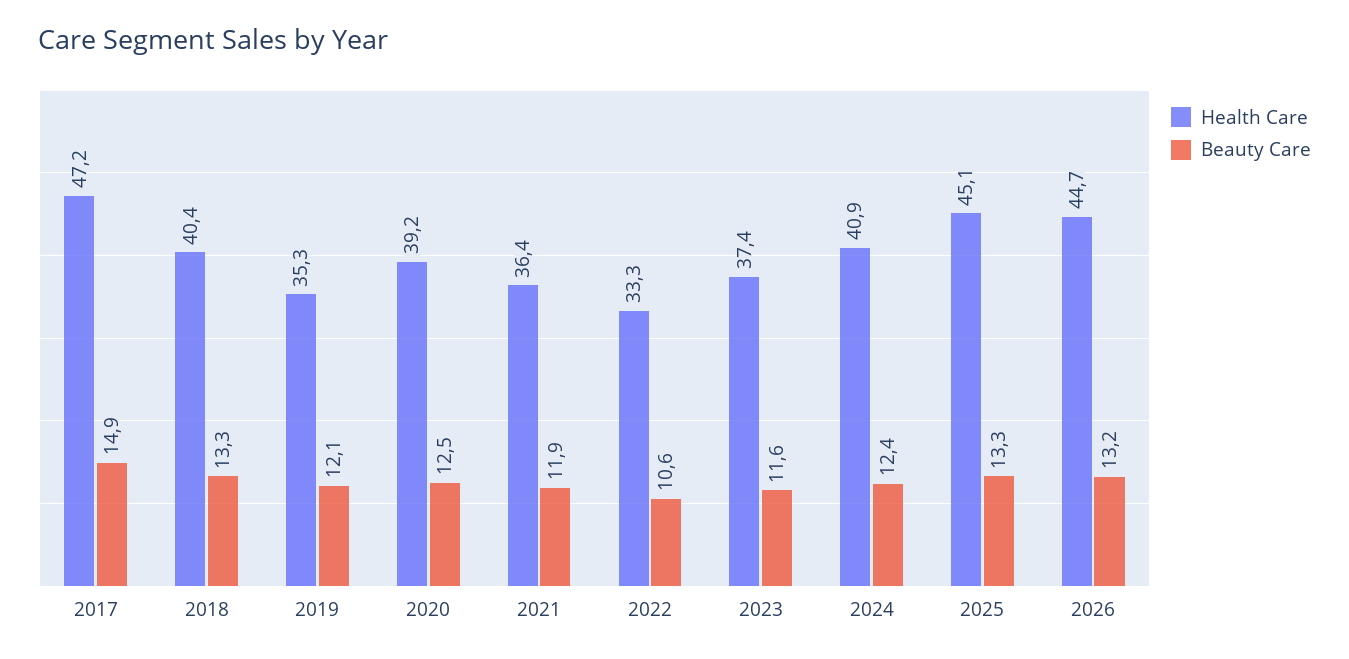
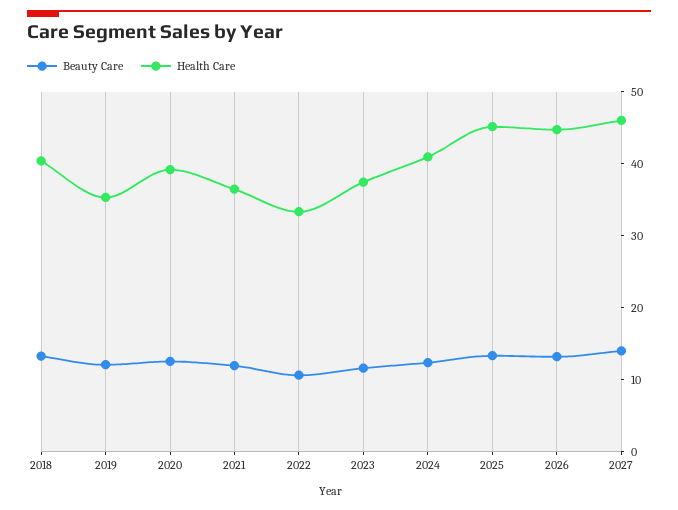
Health Care, 2017: 47.2 -> none
Beauty Care, 2017: 14.9 -> none
Beauty Care, 2027: none -> 14
Health Care, 2027: none -> 46

